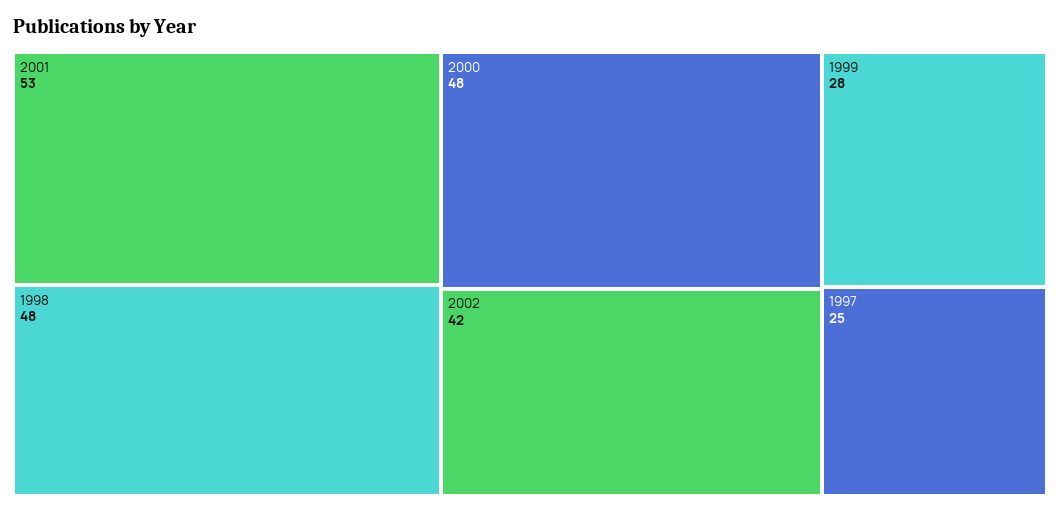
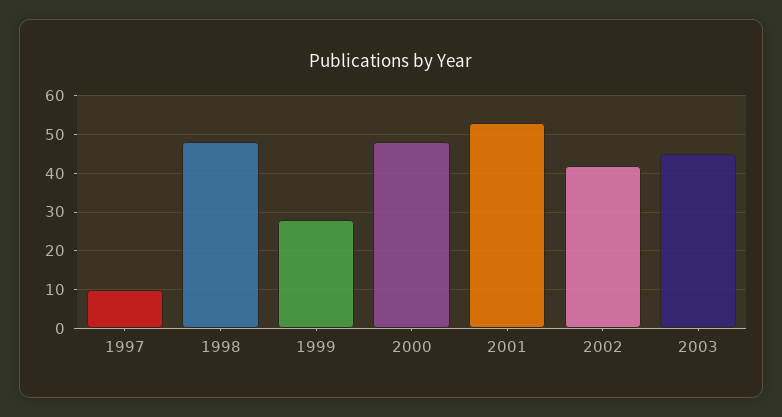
1997: 25 -> 10
2003: none -> 45

